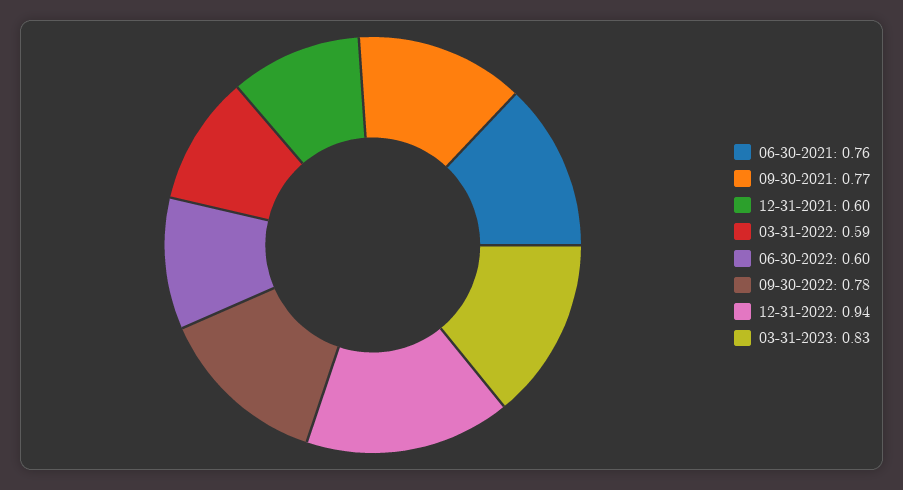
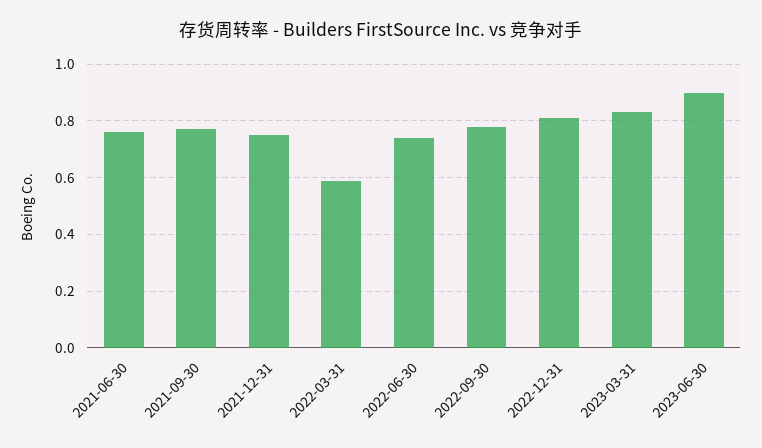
12-31-2021: 0.6 -> 0.75
06-30-2022: 0.6 -> 0.75
12-31-2022: 0.94 -> 0.8
2023-06-30: none -> 0.9

